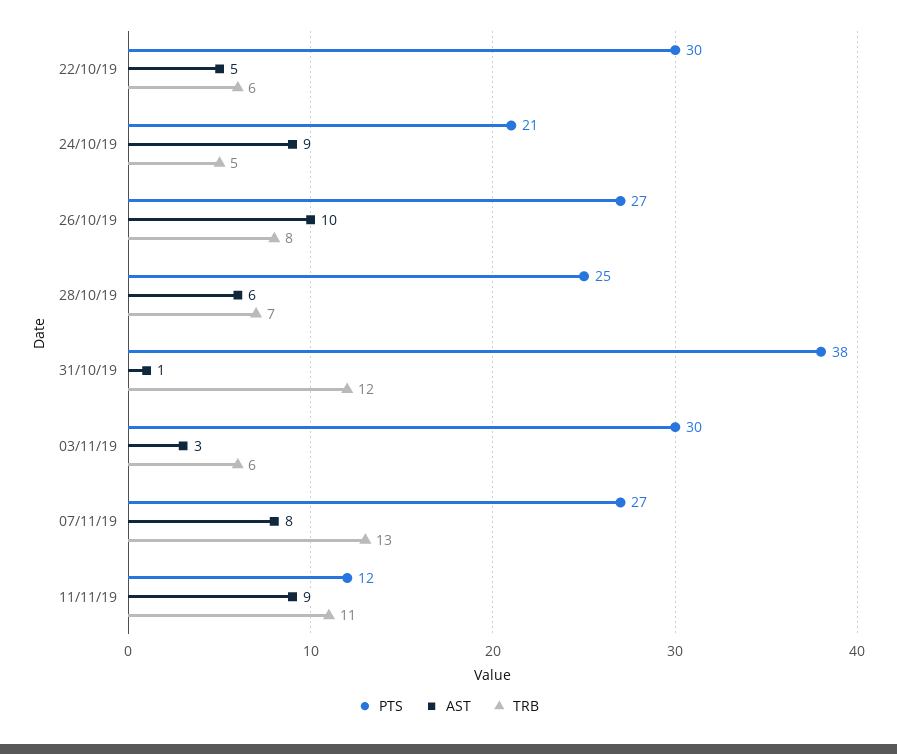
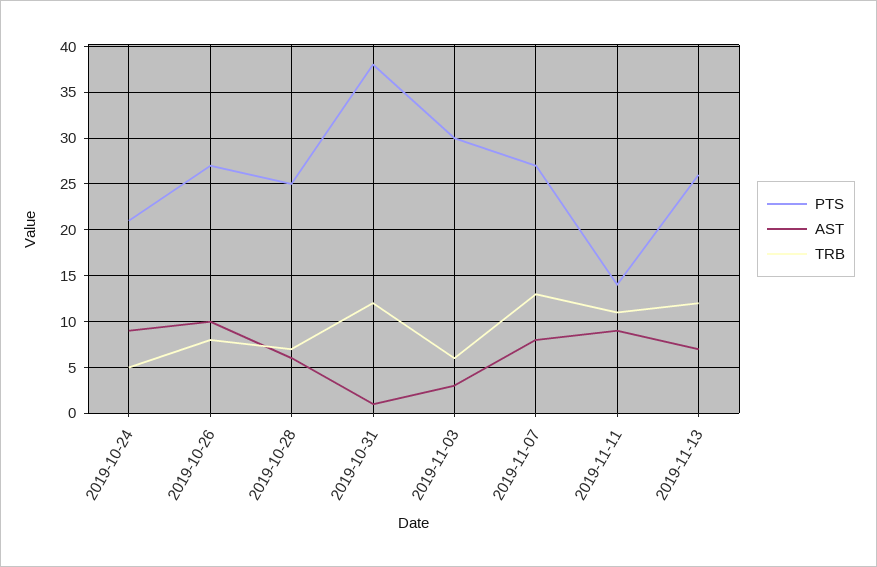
PTS, 22/10/19: 30 -> none
AST, 22/10/19: 5 -> none
TRB, 22/10/19: 6 -> none
PTS, 11/11/19: 12 -> 14
PTS, 2019-11-13: none -> 26
AST, 2019-11-13: none -> 7
TRB, 2019-11-13: none -> 12

